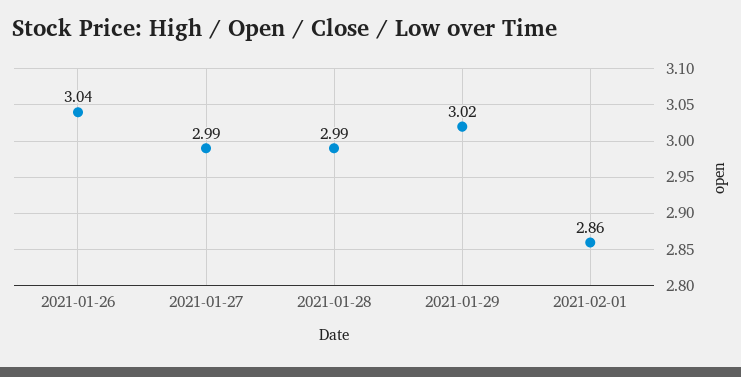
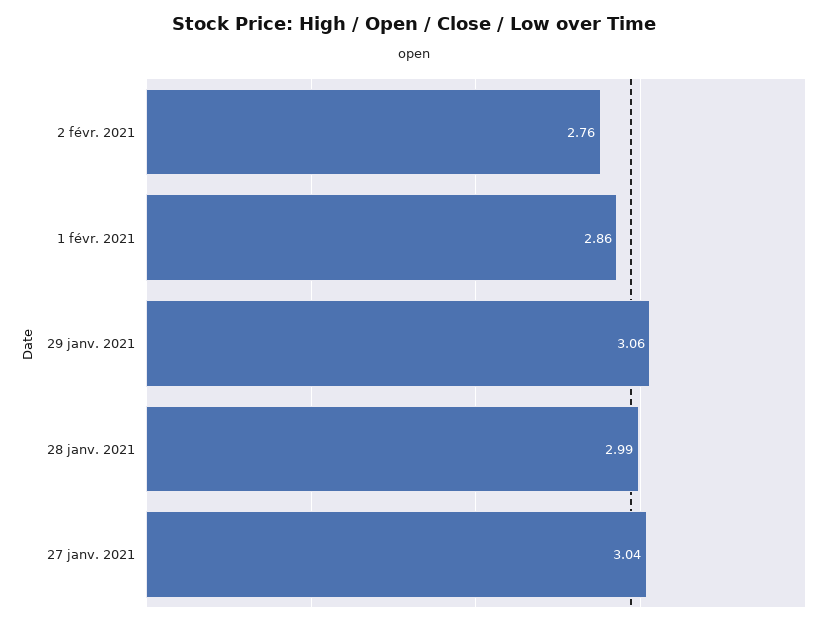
2021-01-26: 3.04 -> none
2021-01-27: 2.99 -> 3.04
2021-01-29: 3.02 -> 3.06
2 févr. 2021: none -> 2.76

